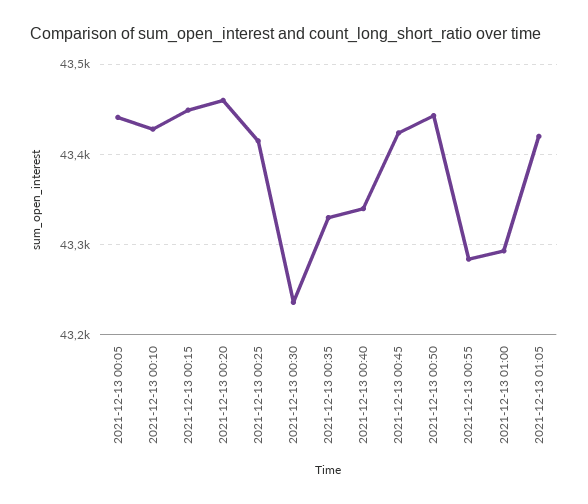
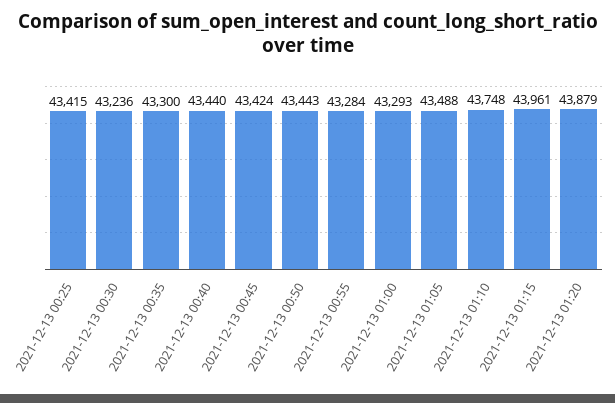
2021-12-13 00:05: 43440 -> none
2021-12-13 00:10: 43430 -> none
2021-12-13 00:15: 43450 -> none
2021-12-13 00:20: 43460 -> none
2021-12-13 00:35: 43330 -> 43300
2021-12-13 00:40: 43340 -> 43440
2021-12-13 01:05: 43420 -> 43488
2021-12-13 01:10: none -> 43748
2021-12-13 01:15: none -> 43961
2021-12-13 01:20: none -> 43879

